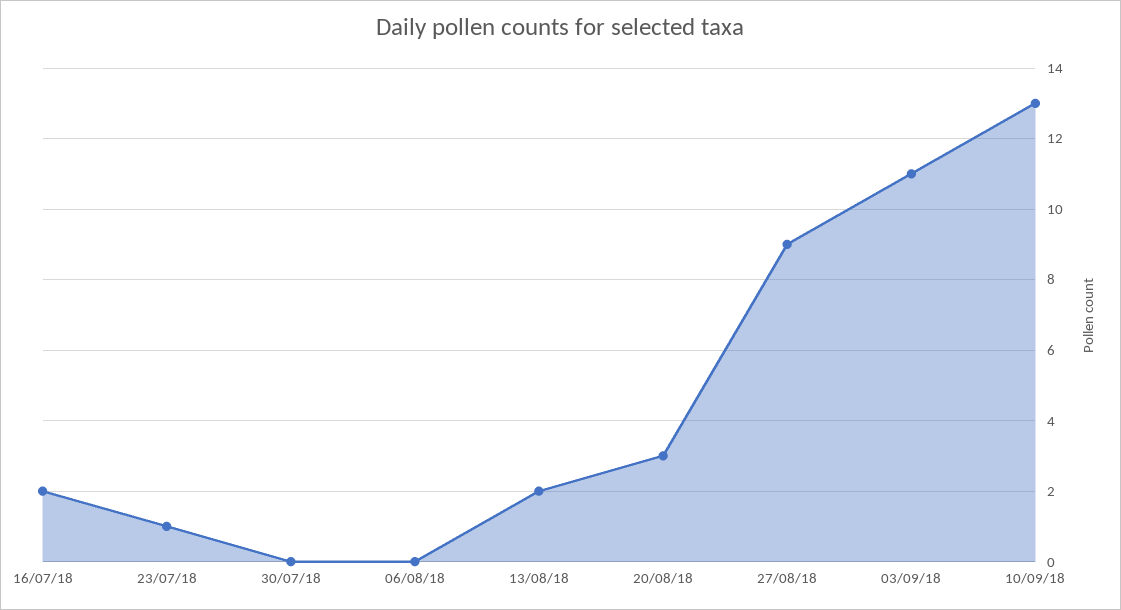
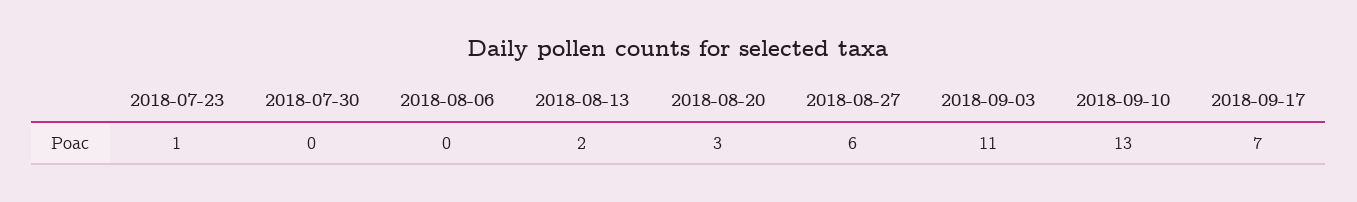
16/07/18: 2 -> none
27/08/18: 9 -> 6
2018-09-17: none -> 7

